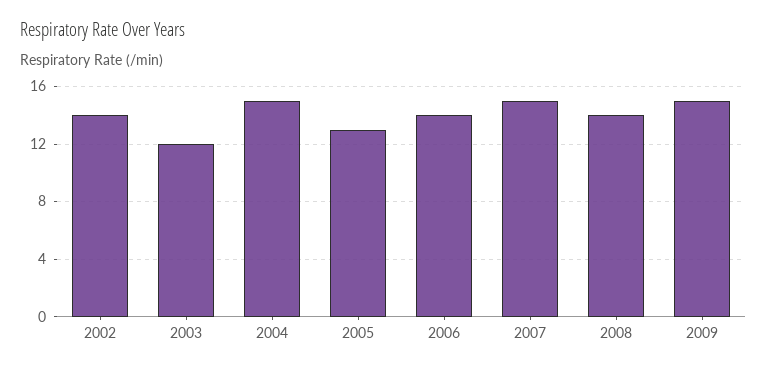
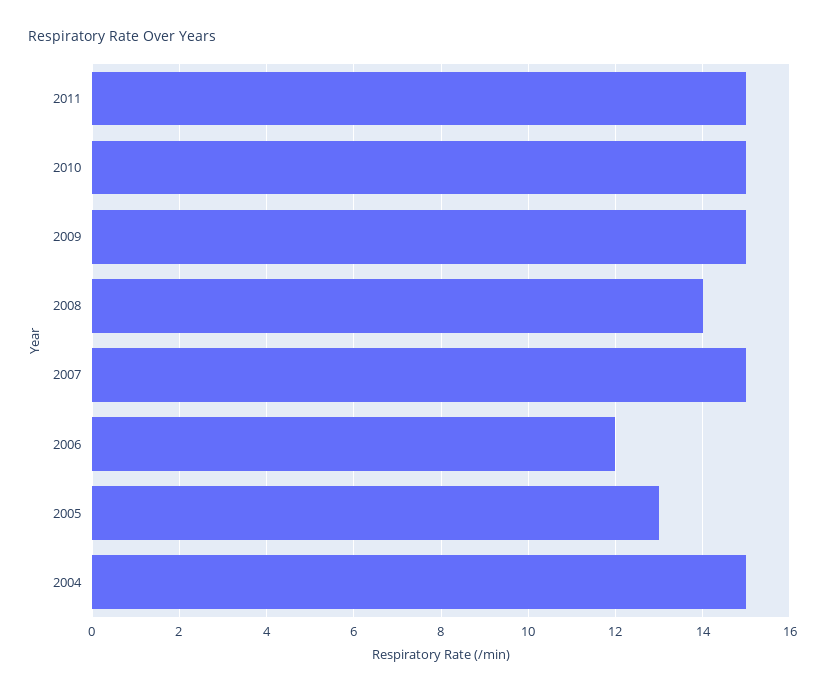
2002: 14 -> none
2003: 12 -> none
2006: 14 -> 12
2011: none -> 15
2010: none -> 15

